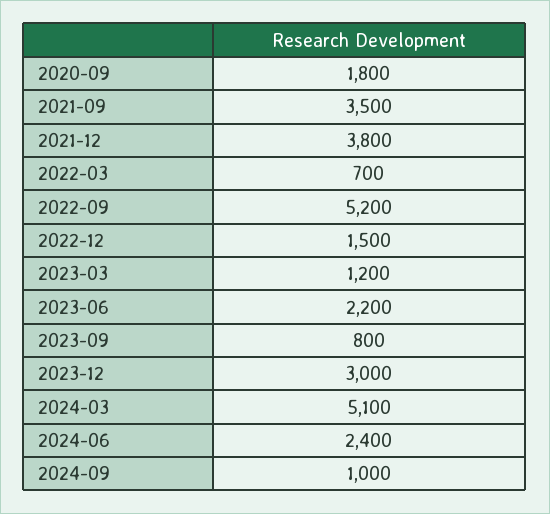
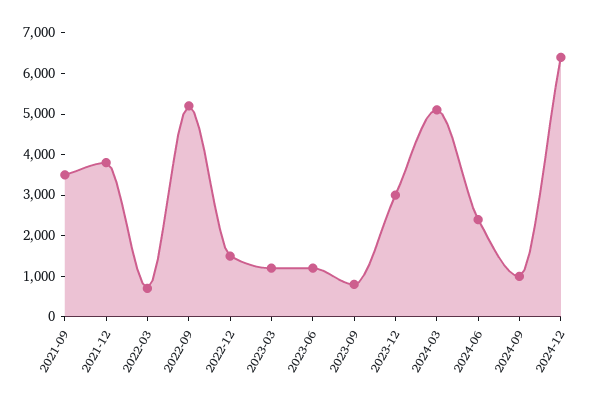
2020-09: 1800 -> none
2023-06: 2200 -> 1200
2024-12: none -> 6400

